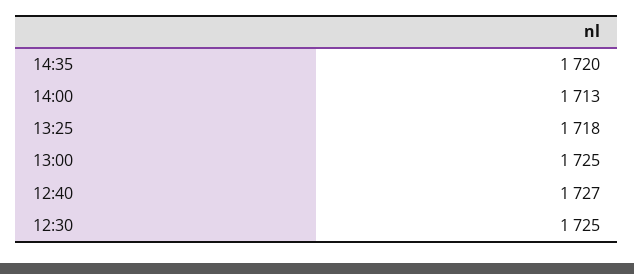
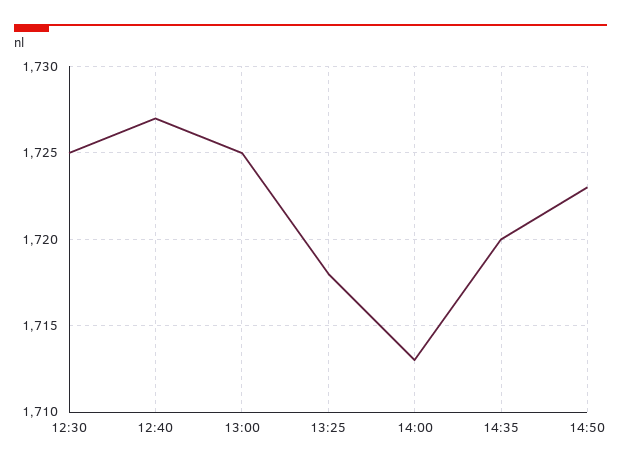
14:50: none -> 1723

